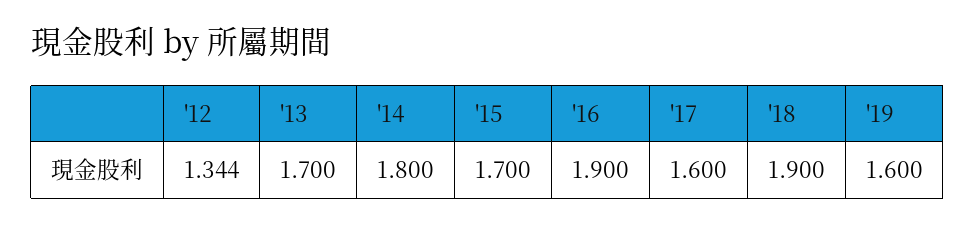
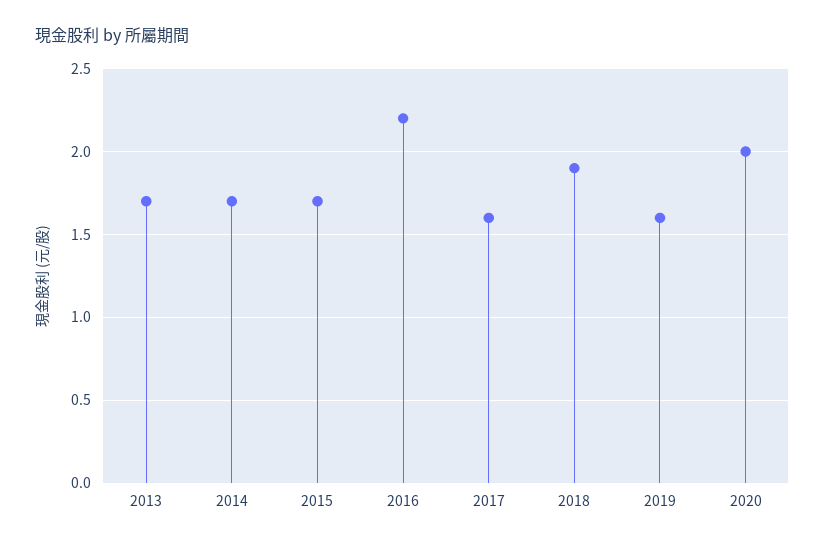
'12: 1.344 -> none
'14: 1.8 -> 1.7
'16: 1.9 -> 2.2
2020: none -> 2

